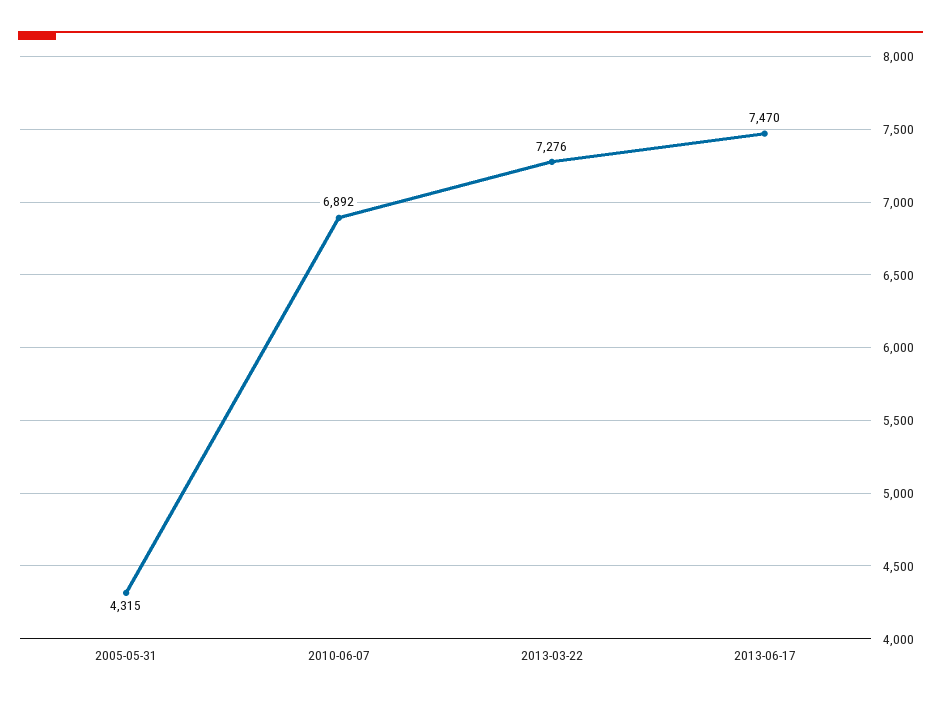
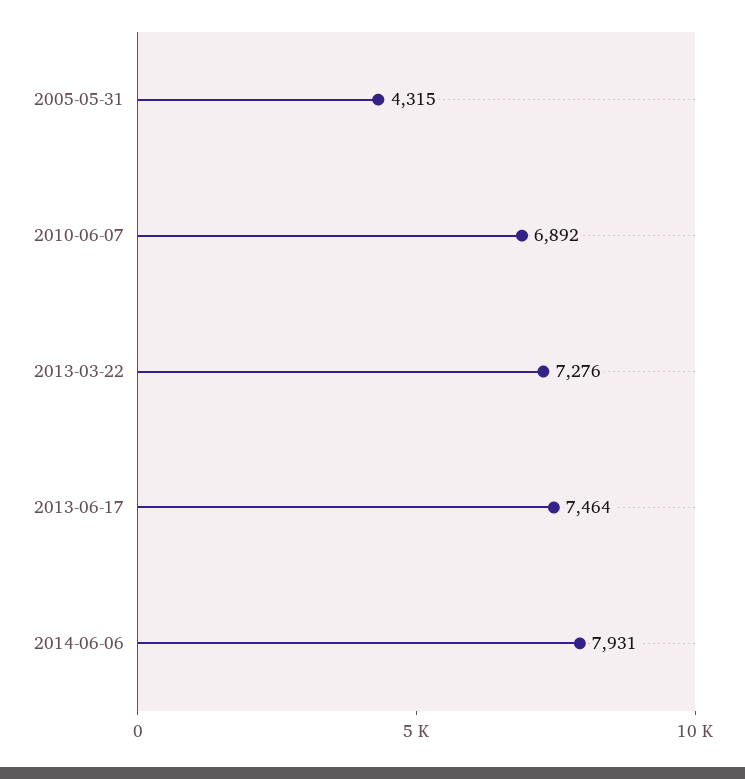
2013-06-17: 7470 -> 7464
2014-06-06: none -> 7931

